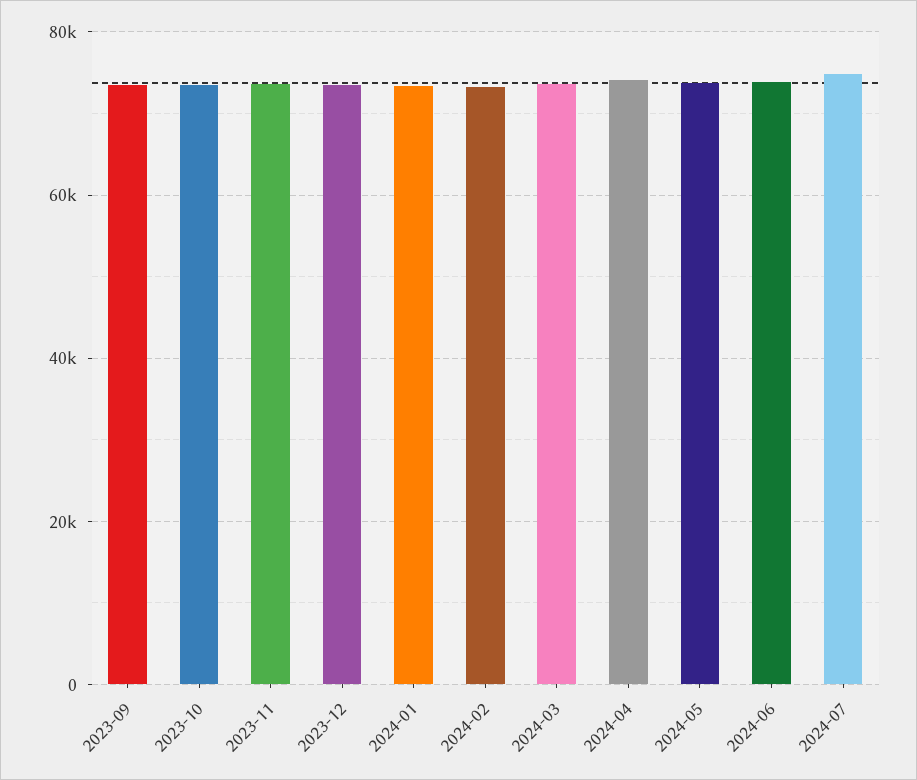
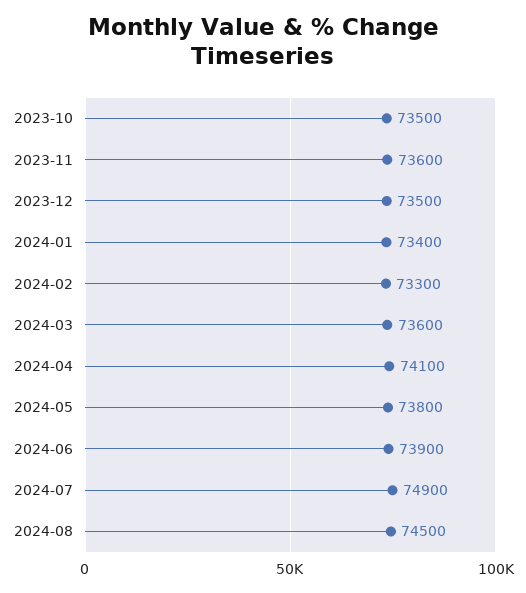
2023-09: 74000 -> none
2024-08: none -> 74500

